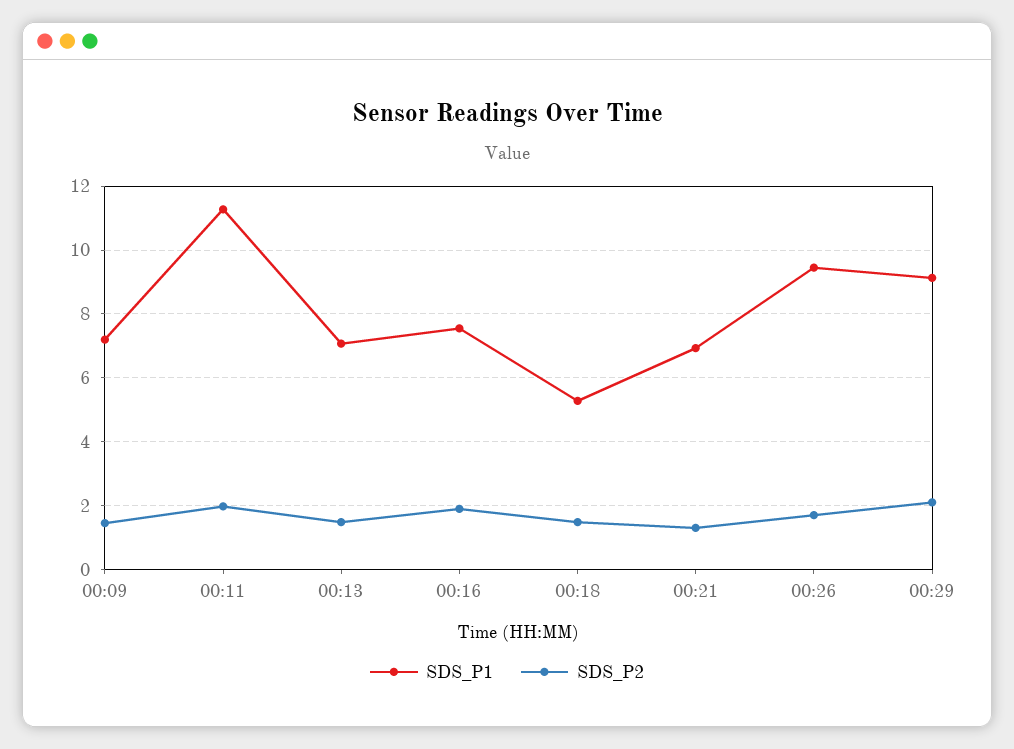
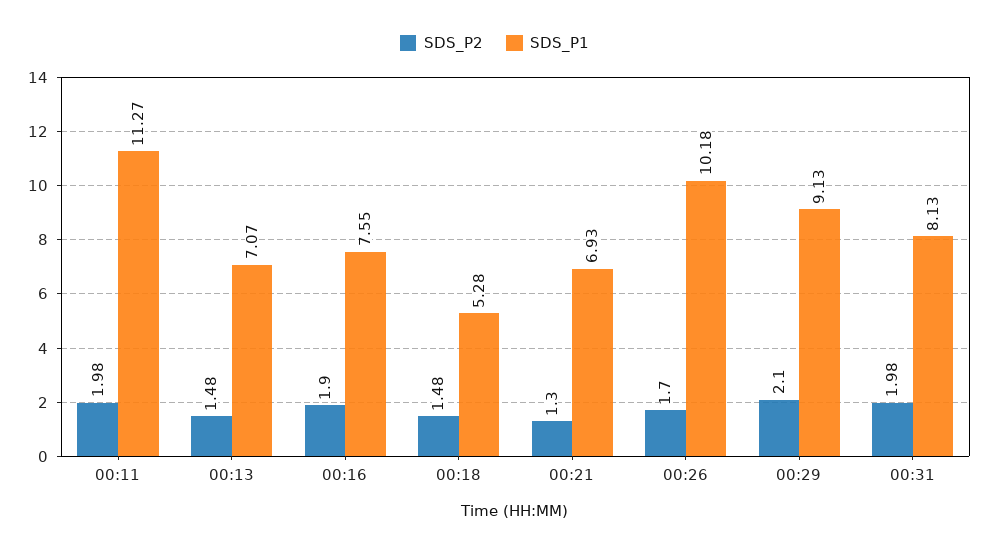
SDS_P1, 00:09: 7.2 -> none
SDS_P2, 00:09: 1.4 -> none
SDS_P1, 00:26: 9.4 -> 10.18
SDS_P2, 00:31: none -> 1.98
SDS_P1, 00:31: none -> 8.13

